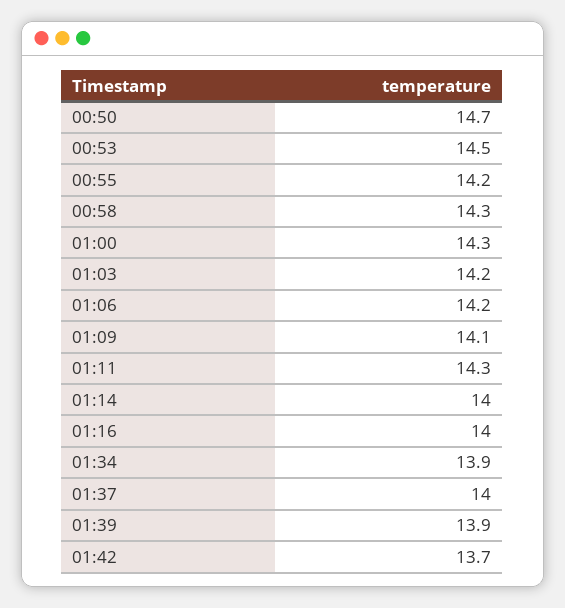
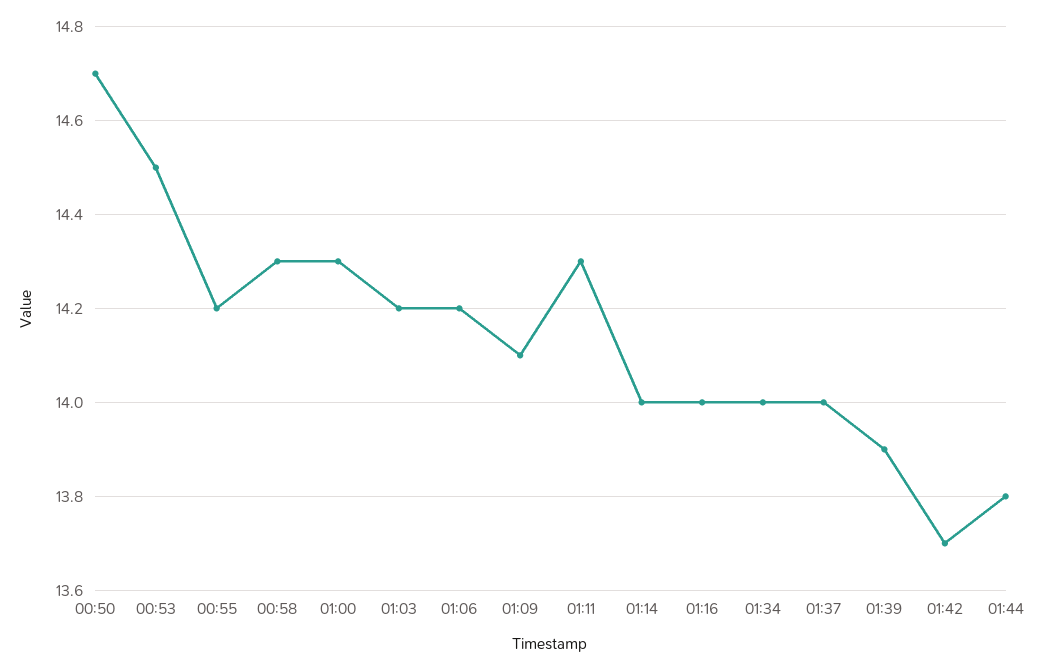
01:34: 13.9 -> 14
01:44: none -> 13.8

